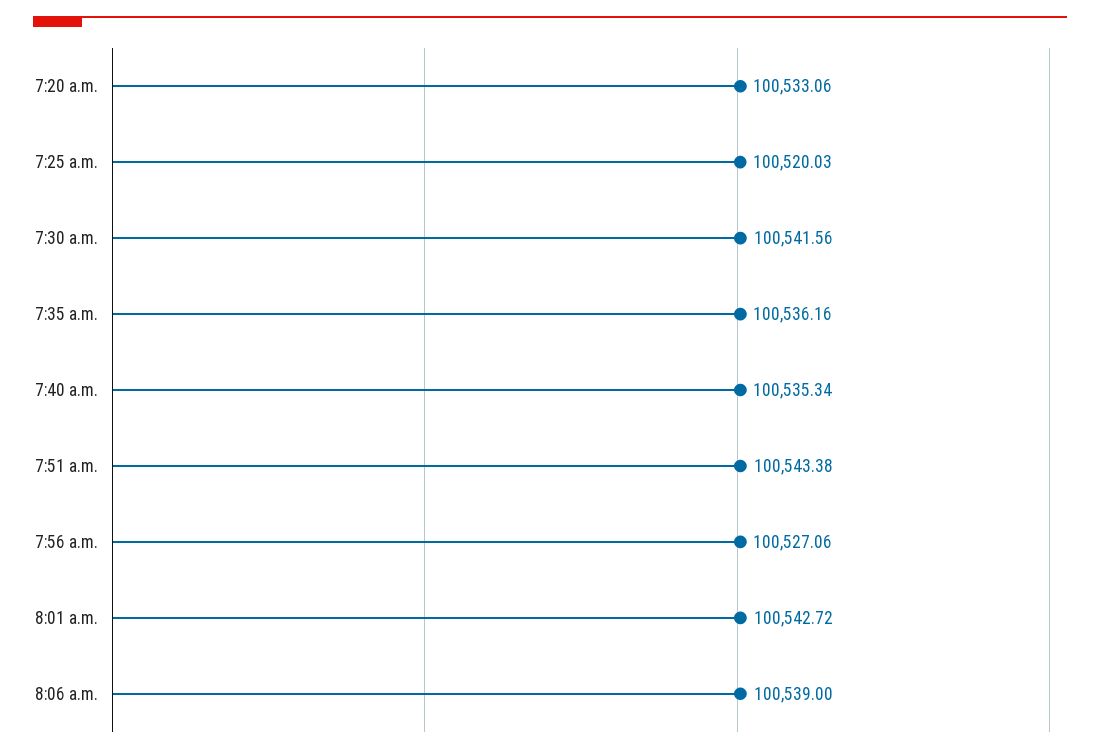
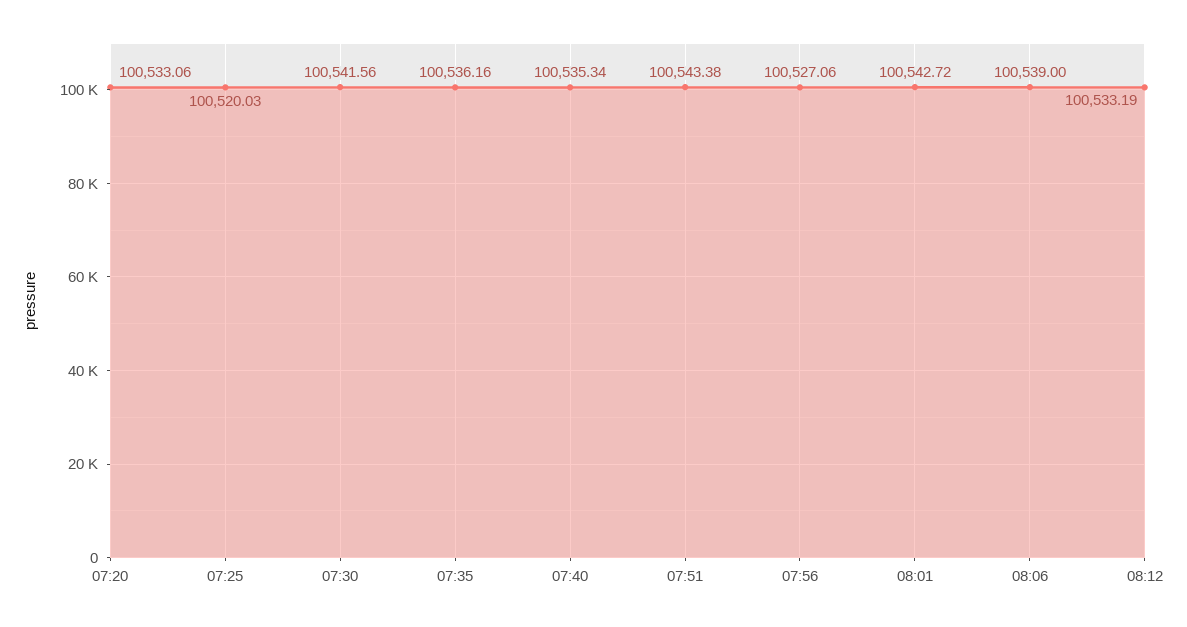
08:12: none -> 100533.19

